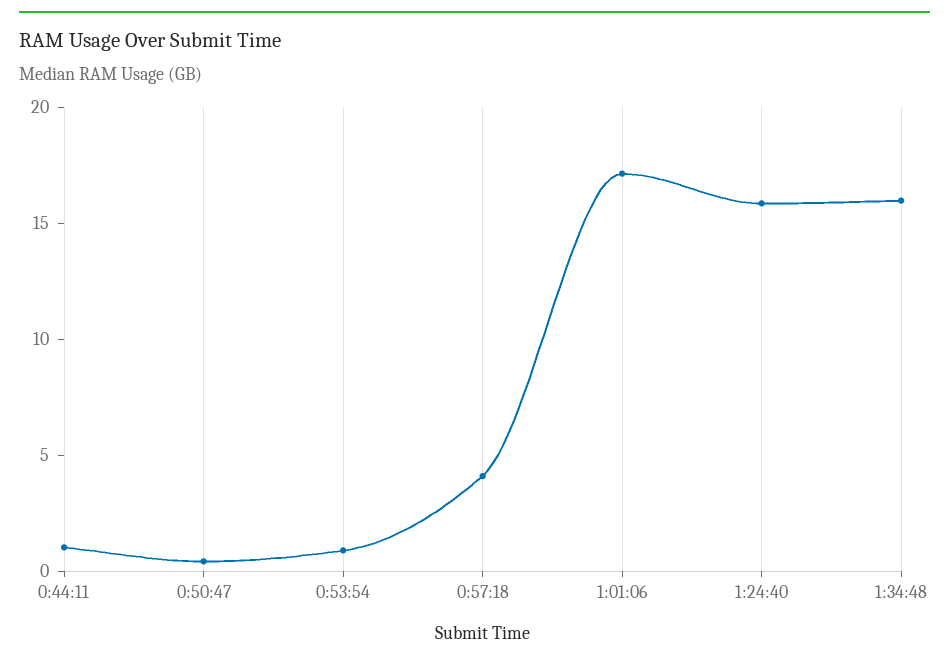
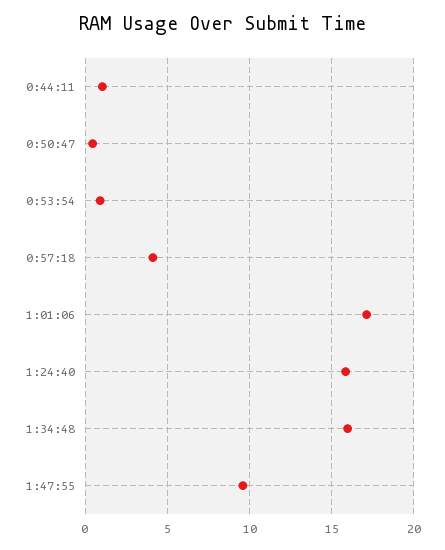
1:47:55: none -> 9.5

